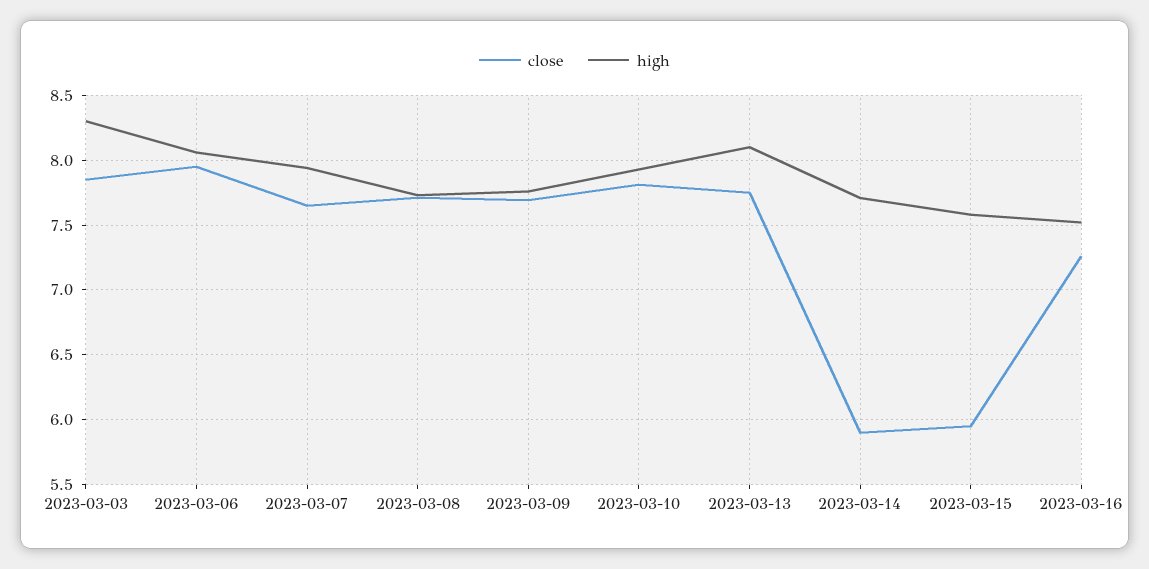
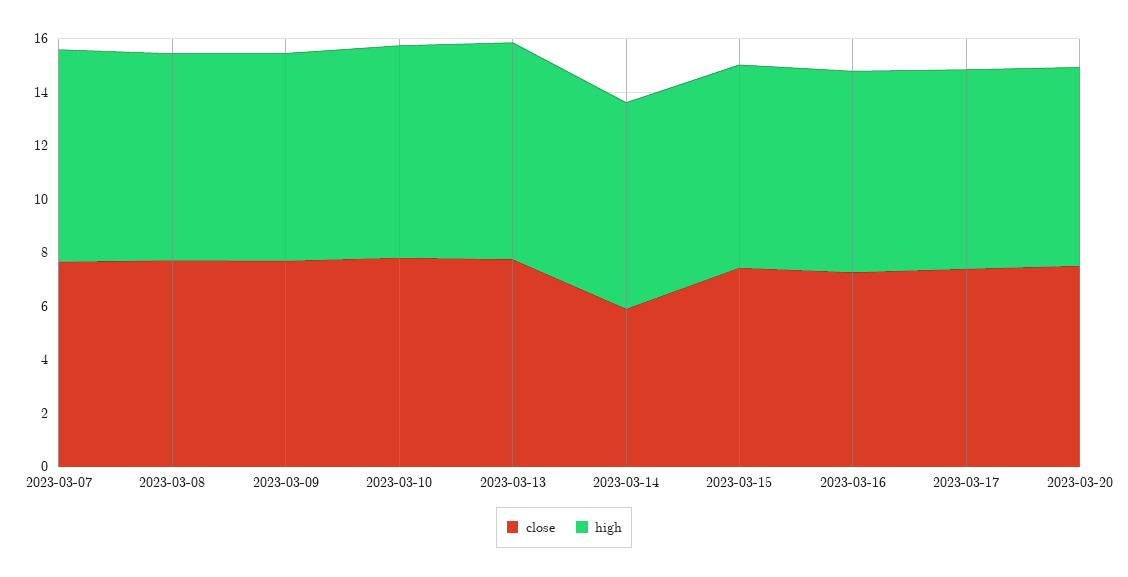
close, 2023-03-03: 7.85 -> none
high, 2023-03-03: 8.3 -> none
close, 2023-03-06: 7.95 -> none
high, 2023-03-06: 8.05 -> none
close, 2023-03-15: 5.95 -> 7.5
close, 2023-03-17: none -> 7.5
high, 2023-03-17: none -> 7.5
close, 2023-03-20: none -> 7.5
high, 2023-03-20: none -> 7.5

